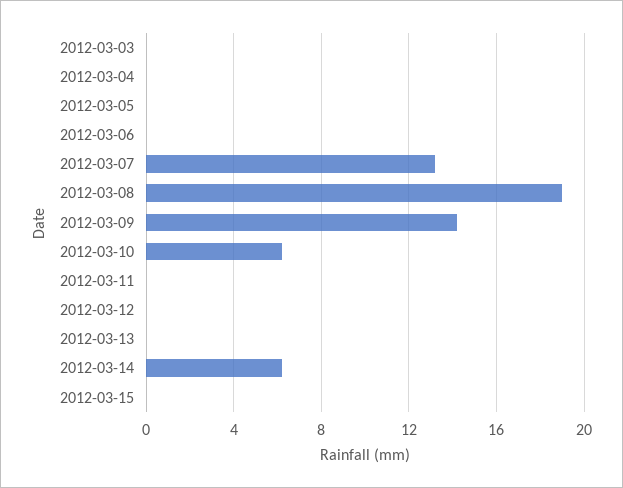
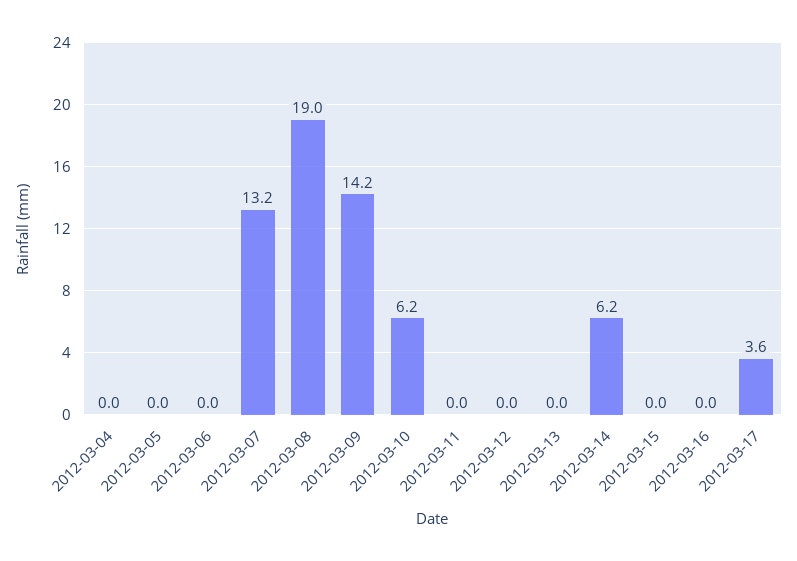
2012-03-03: 0 -> none
2012-03-16: none -> 0
2012-03-17: none -> 3.6

